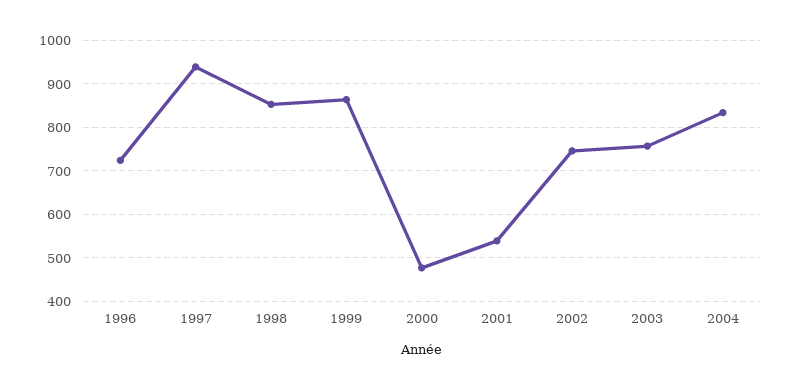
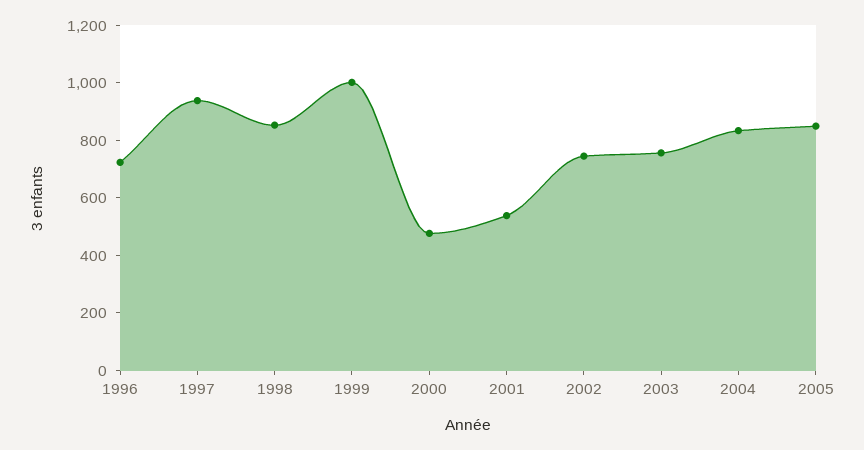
1999: 860 -> 1000
2005: none -> 850

